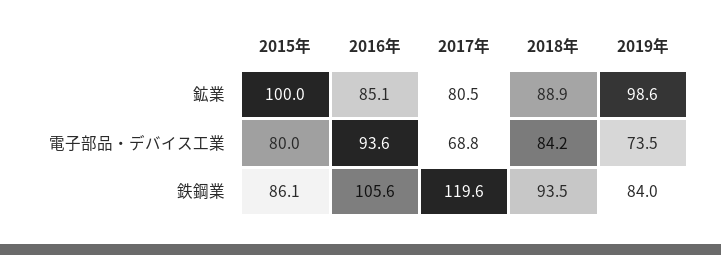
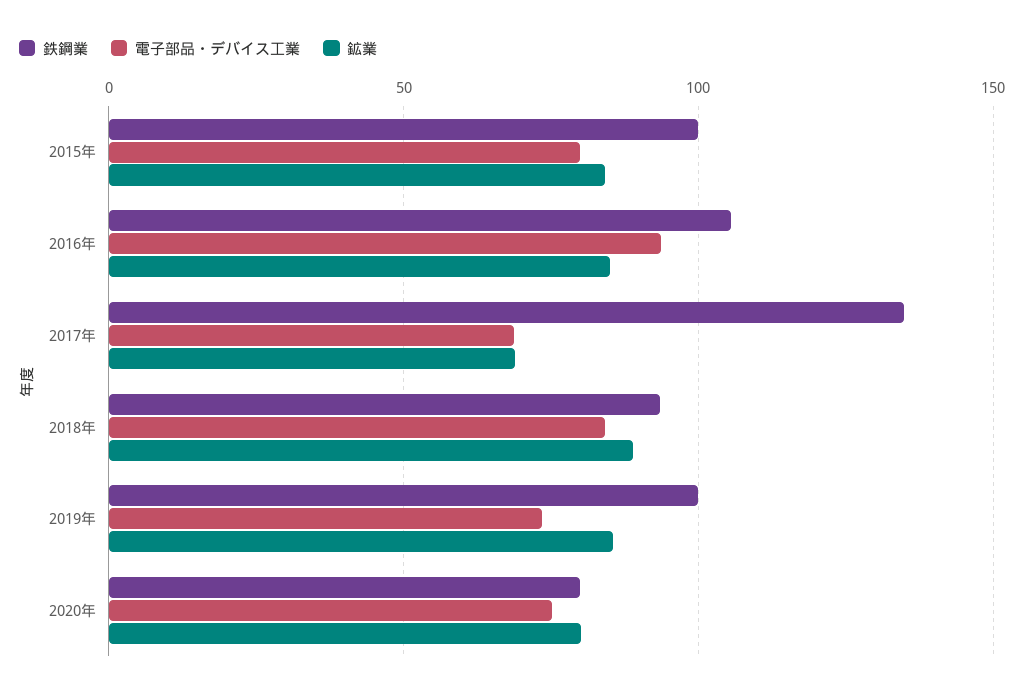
鉱業, 2015年: 100 -> 85
鉱業, 2017年: 80.5 -> 70
鉱業, 2019年: 98.6 -> 85
鉄鋼業, 2015年: 86.1 -> 100
鉄鋼業, 2017年: 119.6 -> 135
鉄鋼業, 2019年: 84 -> 100
鉄鋼業, 2020年: none -> 80
電子部品・デバイス工業, 2020年: none -> 75
鉱業, 2020年: none -> 80

